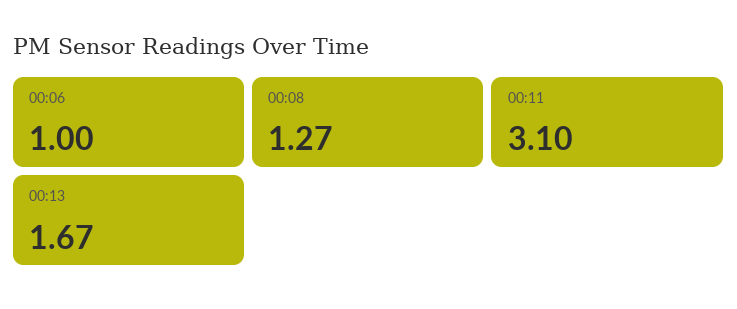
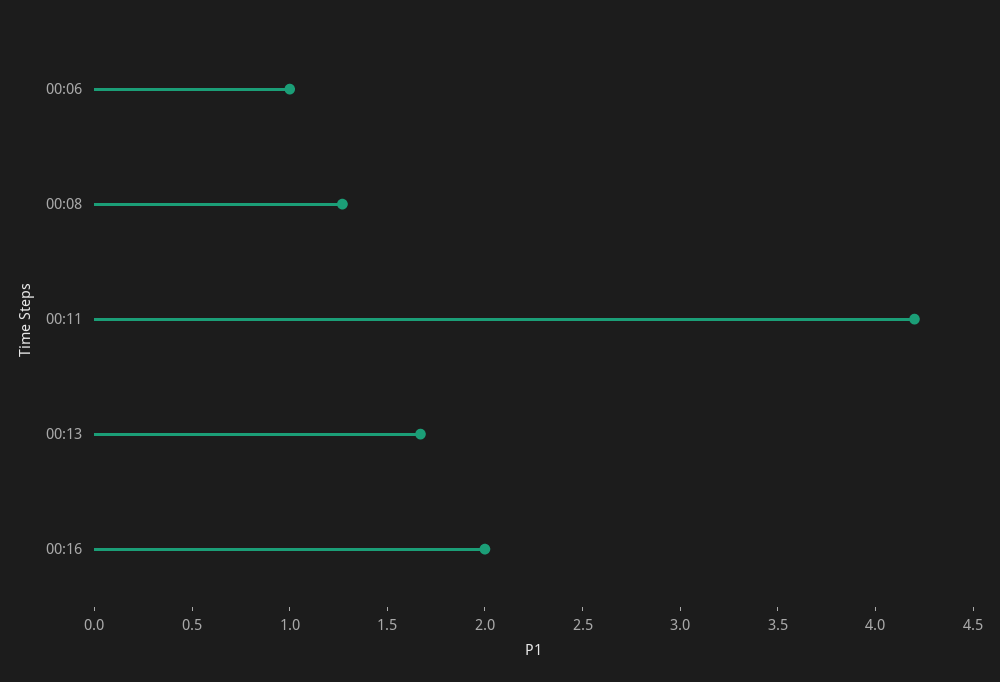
00:11: 3.1 -> 4.2
00:16: none -> 2

